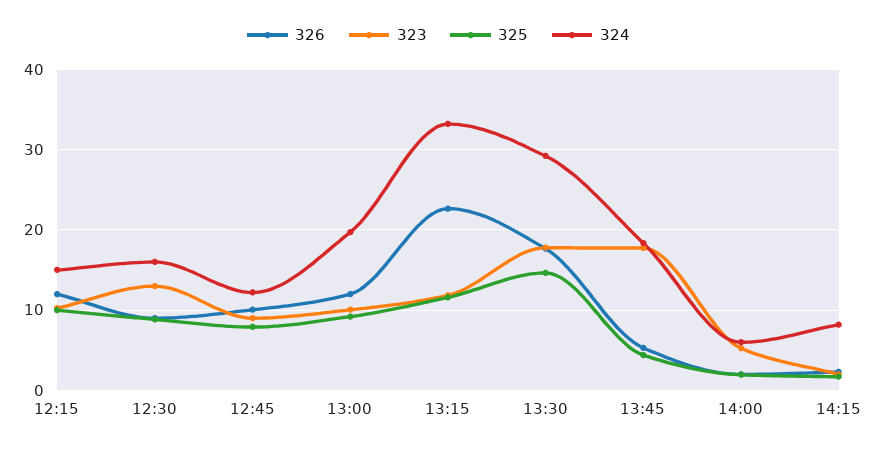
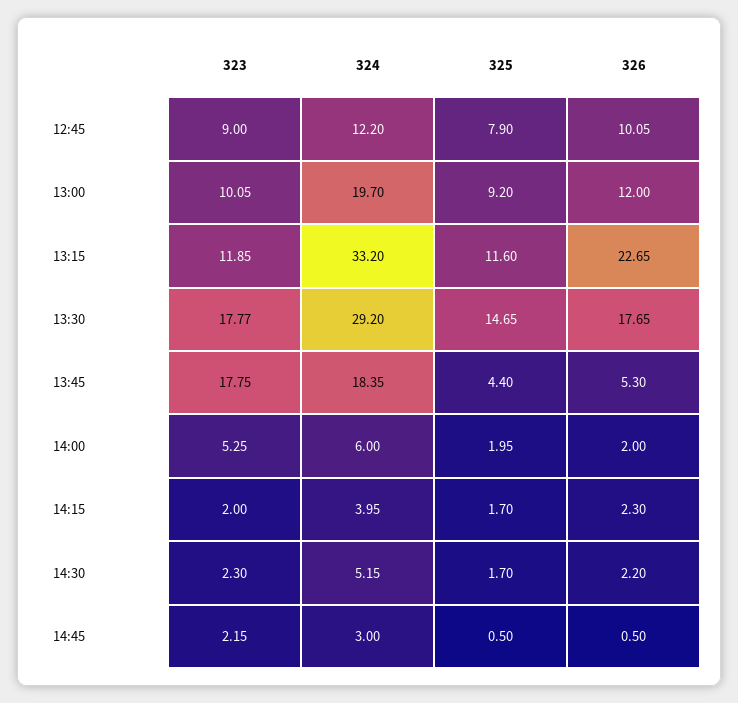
326, 12:15: 12 -> none
323, 12:15: 10 -> none
325, 12:15: 10 -> none
324, 12:15: 15 -> none
326, 12:30: 9 -> none
323, 12:30: 13 -> none
325, 12:30: 9 -> none
324, 12:30: 16 -> none
324, 14:15: 8 -> 3.95
323, 14:30: none -> 2.3
324, 14:30: none -> 5.15
325, 14:30: none -> 1.7
326, 14:30: none -> 2.2
323, 14:45: none -> 2.15
324, 14:45: none -> 3
325, 14:45: none -> 0.5
326, 14:45: none -> 0.5

